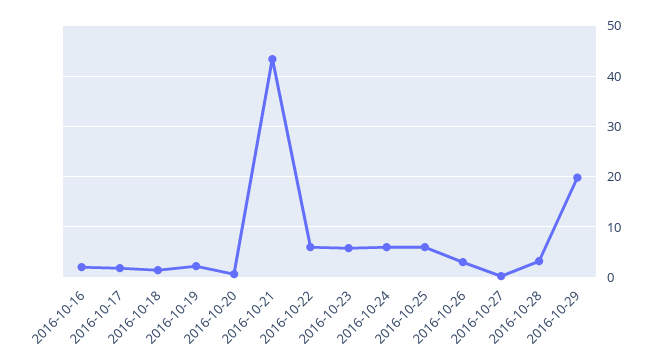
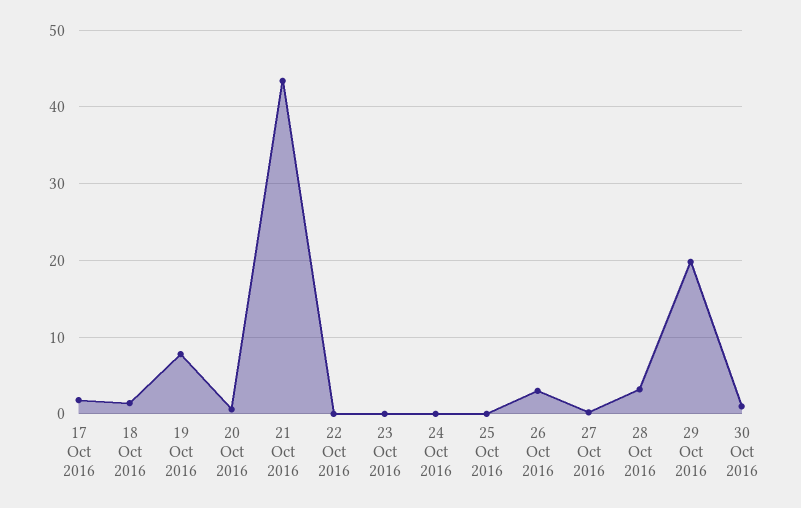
2016-10-16: 2 -> none
2016-10-19: 2 -> 8
2016-10-22: 6 -> 0
2016-10-23: 6 -> 0
2016-10-24: 6 -> 0
2016-10-25: 6 -> 0
30 Oct 2016: none -> 1

